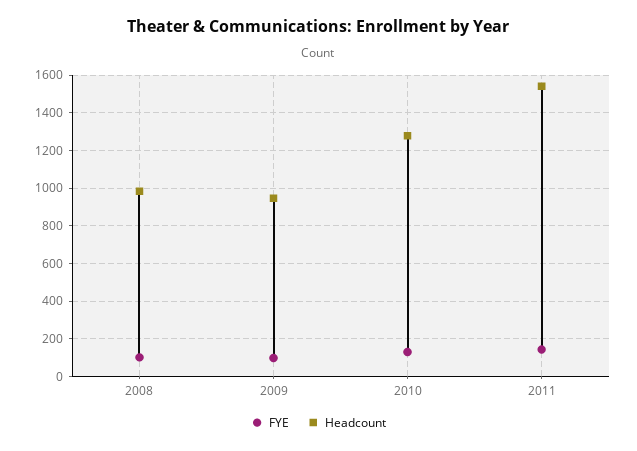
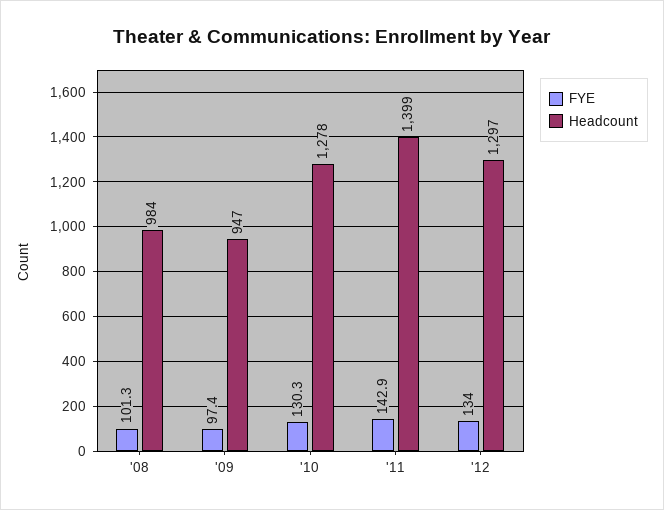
Headcount, 2011: 1550 -> 1399
FYE, '12: none -> 134
Headcount, '12: none -> 1297

